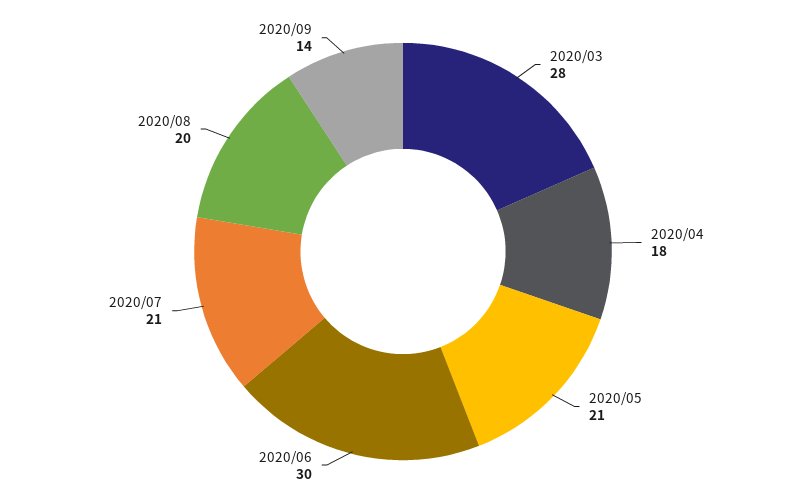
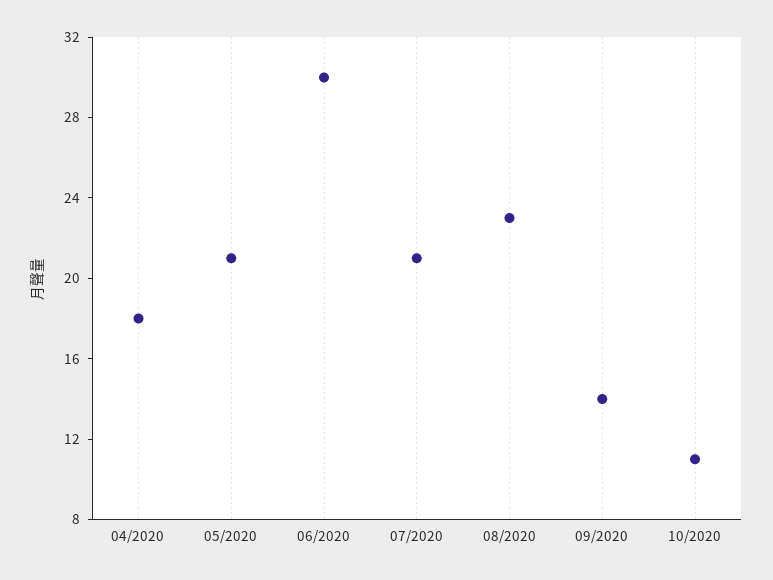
2020/03: 28 -> none
2020/08: 20 -> 23
10/2020: none -> 11

